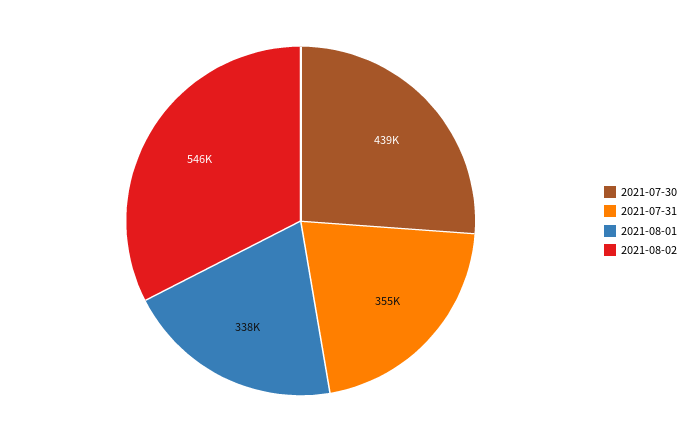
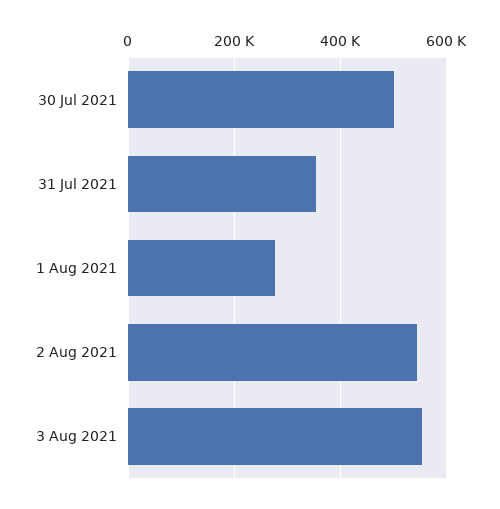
2021-07-30: 439000 -> 500000
2021-08-01: 338000 -> 280000
3 Aug 2021: none -> 560000

